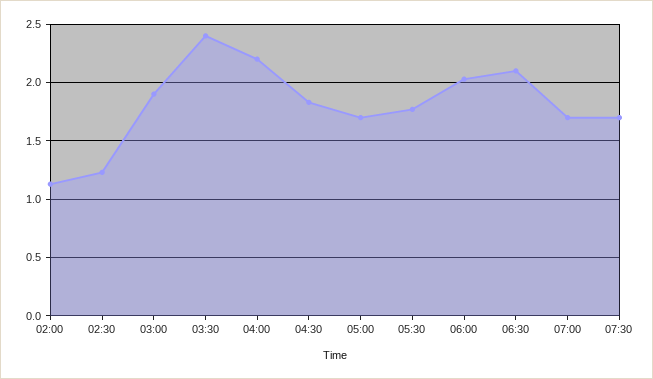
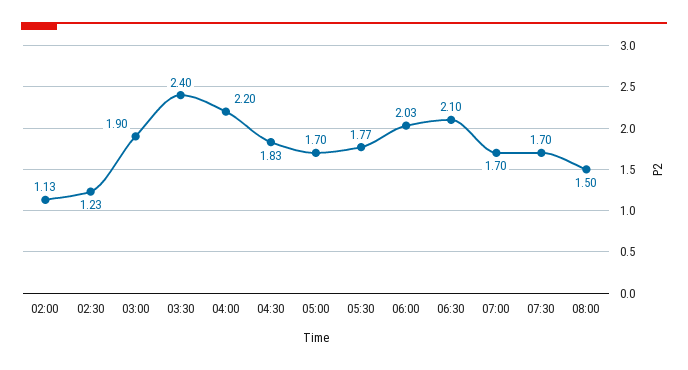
08:00: none -> 1.5

